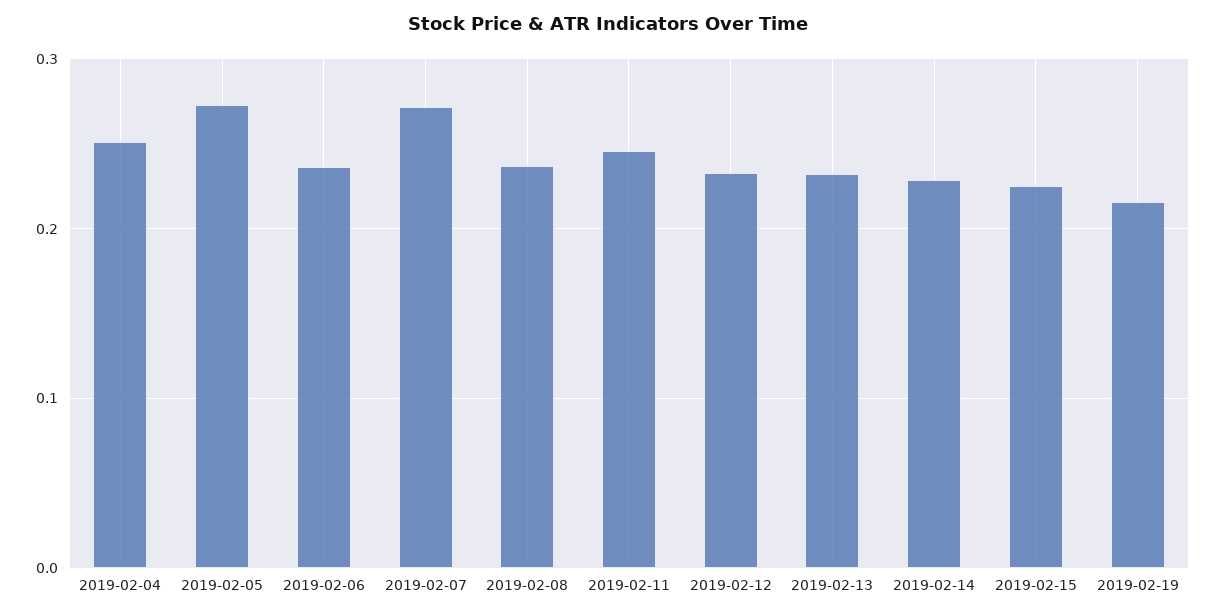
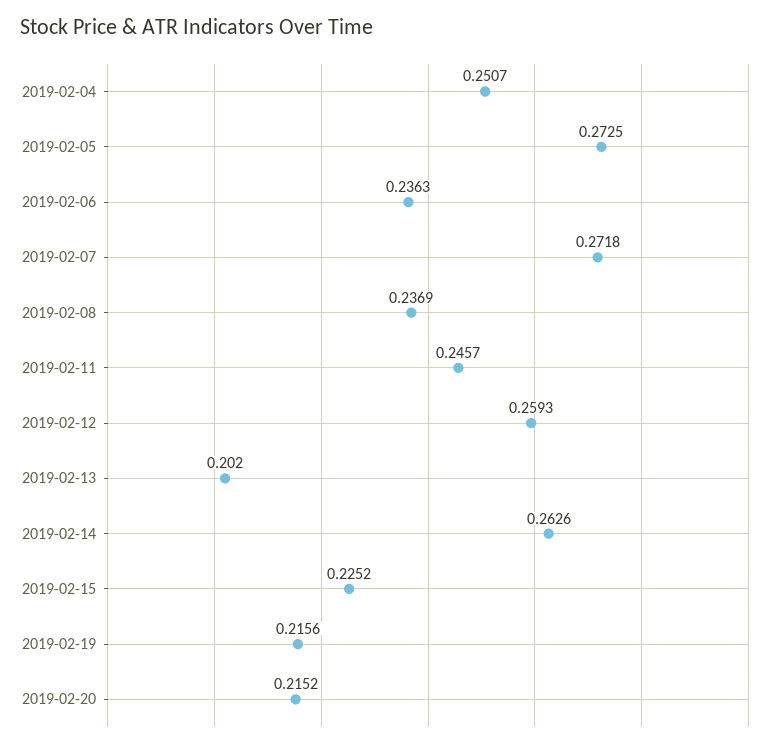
2019-02-12: 0.23 -> 0.2593
2019-02-13: 0.23 -> 0.202
2019-02-14: 0.23 -> 0.2626
2019-02-20: none -> 0.2152

